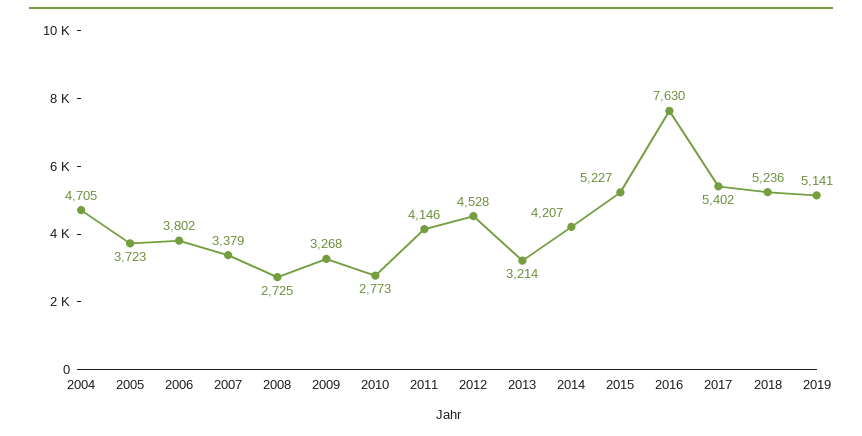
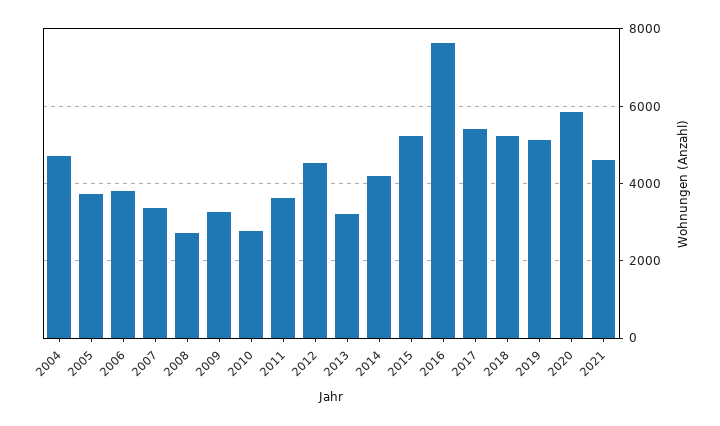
2011: 4146 -> 3600
2020: none -> 5800
2021: none -> 4600

